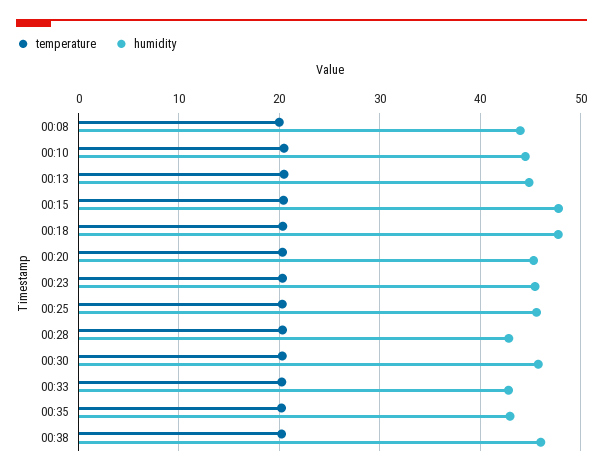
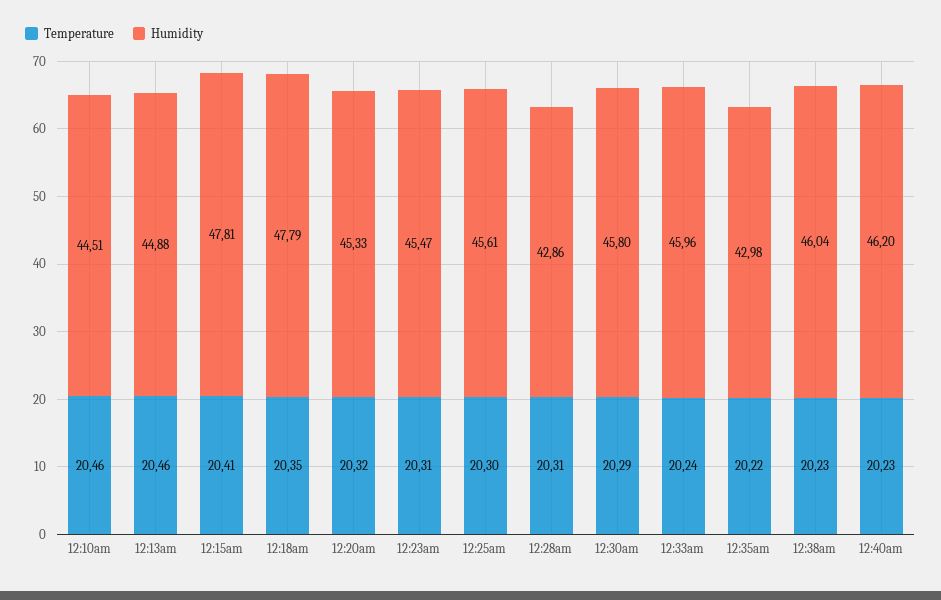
temperature, 00:08: 20 -> none
humidity, 00:08: 44 -> none
humidity, 00:33: 43 -> 45.96
temperature, 12:40am: none -> 20.23
humidity, 12:40am: none -> 46.2

